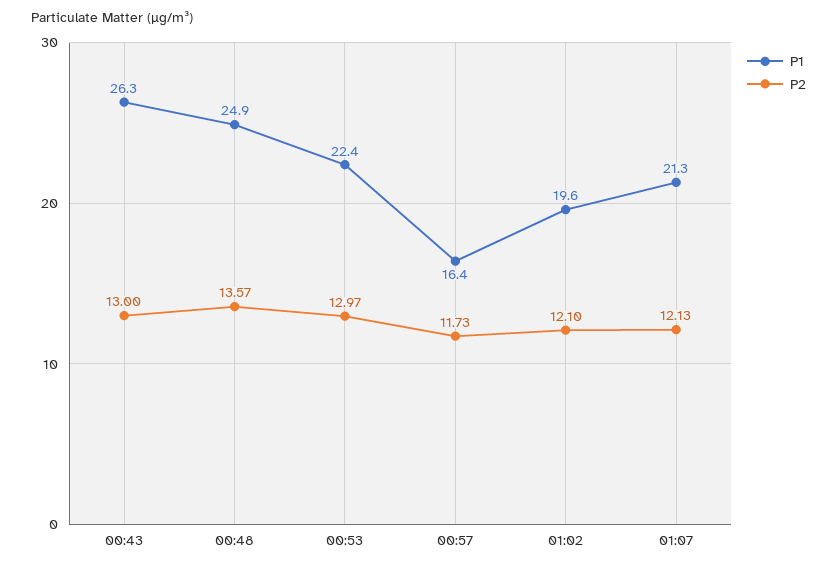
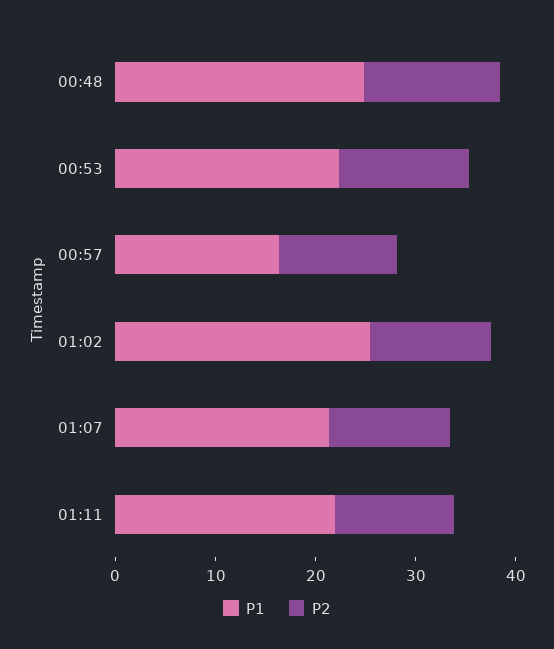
P1, 00:43: 26.3 -> none
P2, 00:43: 13 -> none
P1, 01:02: 19.6 -> 26
P1, 01:11: none -> 22
P2, 01:11: none -> 12

